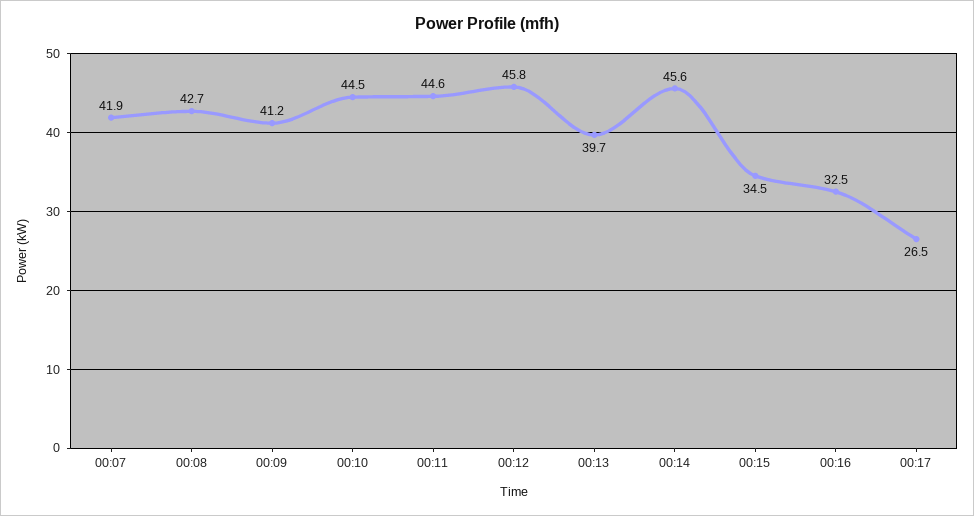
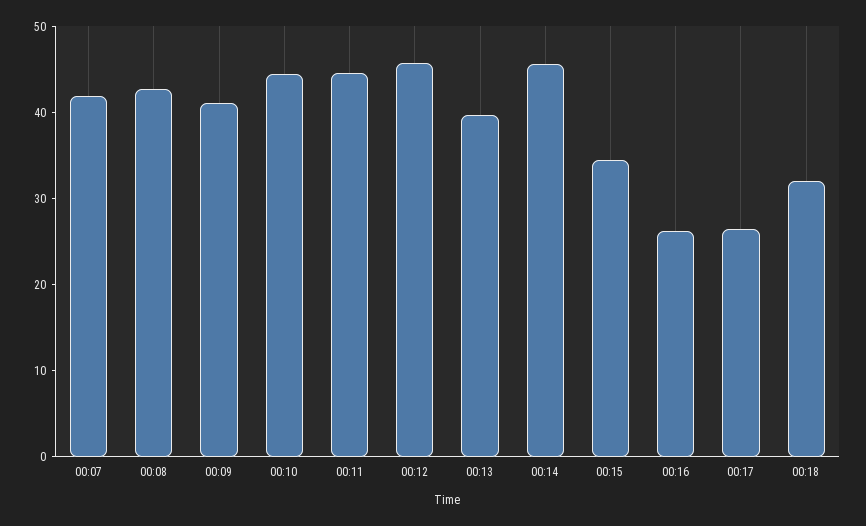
00:16: 32.5 -> 26
00:18: none -> 32

